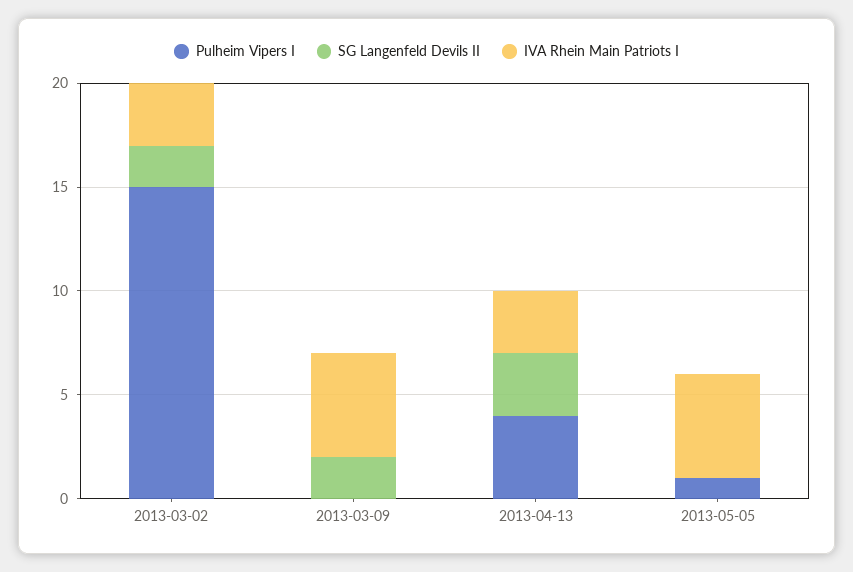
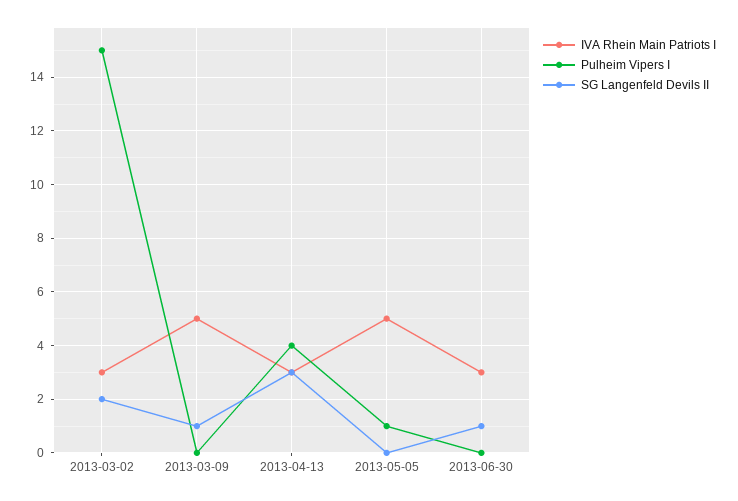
SG Langenfeld Devils II, 2013-03-09: 2 -> 1
IVA Rhein Main Patriots I, 2013-06-30: none -> 3
Pulheim Vipers I, 2013-06-30: none -> 0
SG Langenfeld Devils II, 2013-06-30: none -> 1

